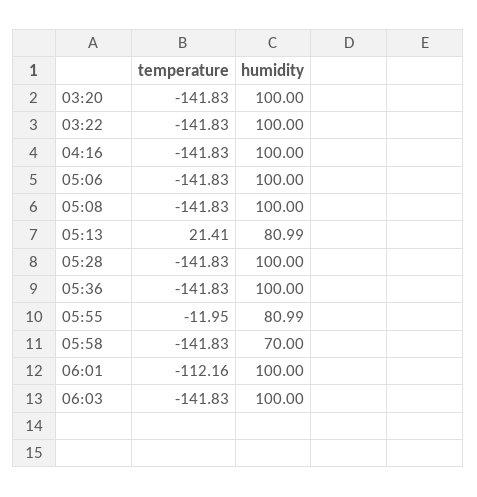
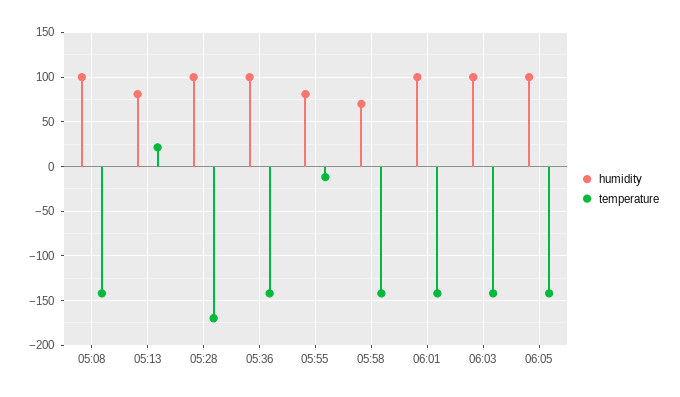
temperature, 03:20: -141.83 -> none
humidity, 03:20: 100 -> none
temperature, 03:22: -141.83 -> none
humidity, 03:22: 100 -> none
temperature, 04:16: -141.83 -> none
humidity, 04:16: 100 -> none
temperature, 05:06: -141.83 -> none
humidity, 05:06: 100 -> none
temperature, 05:28: -141.83 -> -170
temperature, 06:01: -112.16 -> -140
humidity, 06:05: none -> 100
temperature, 06:05: none -> -140

